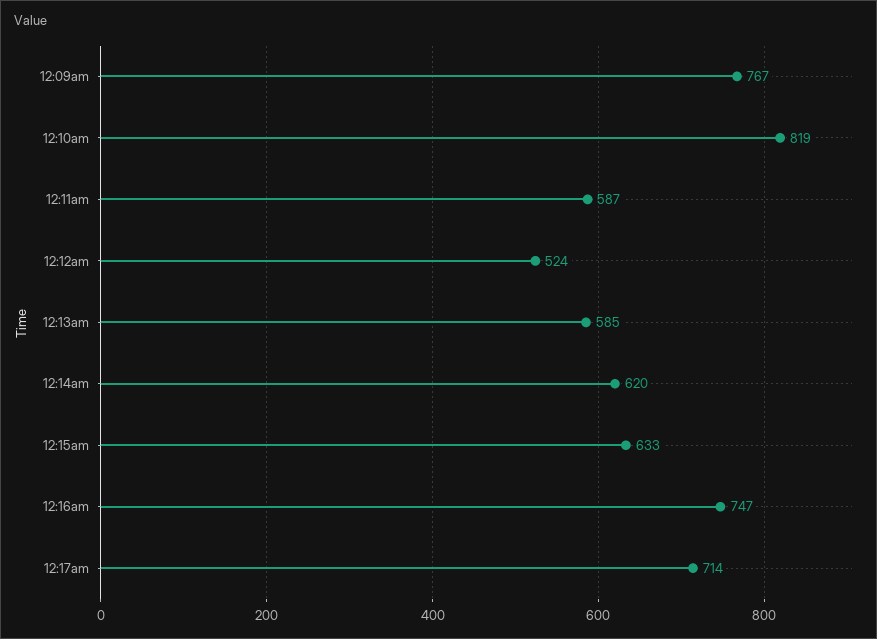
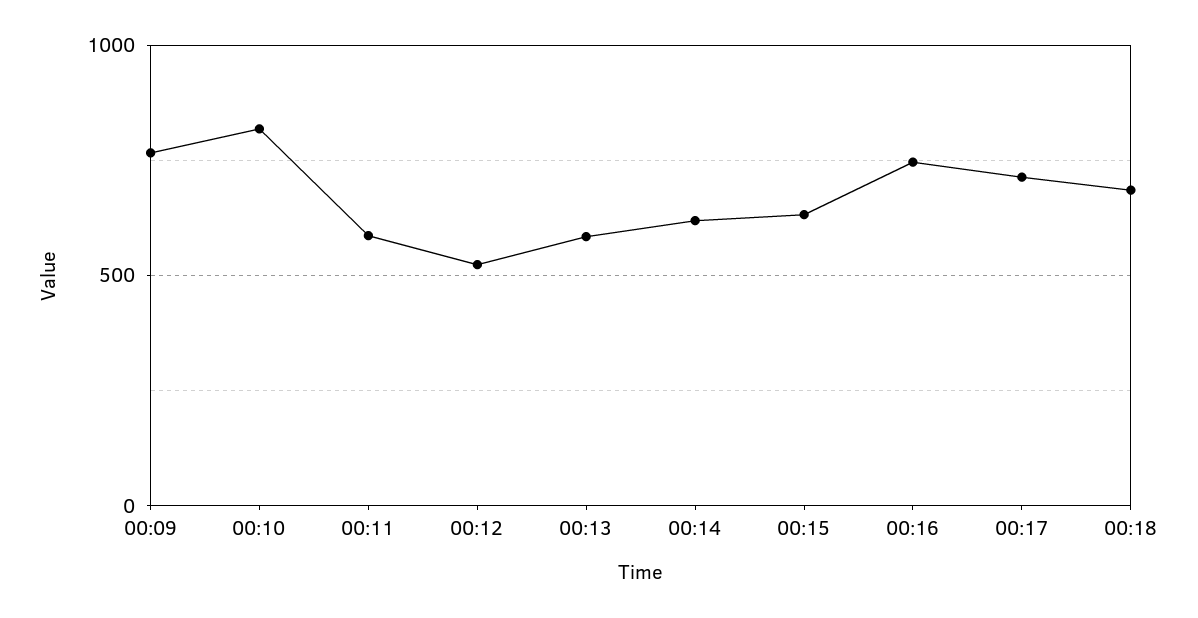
00:18: none -> 700

